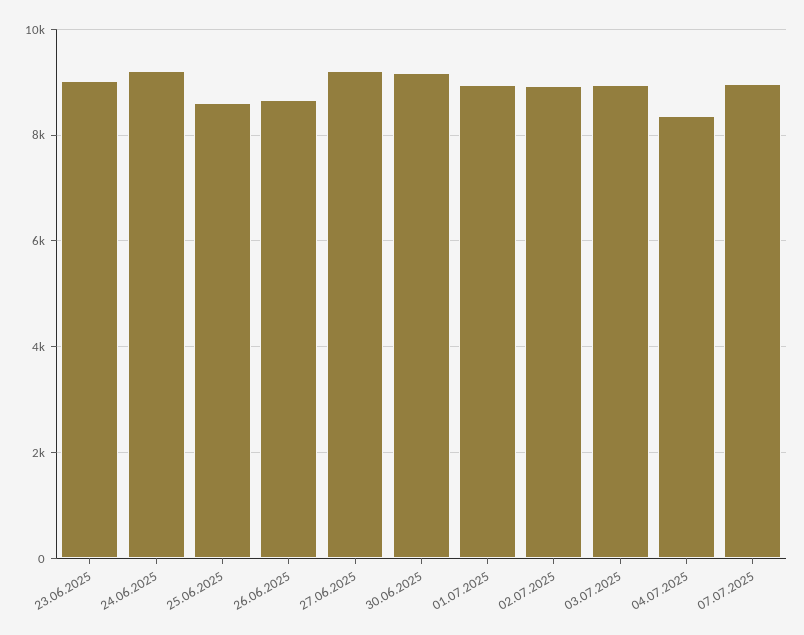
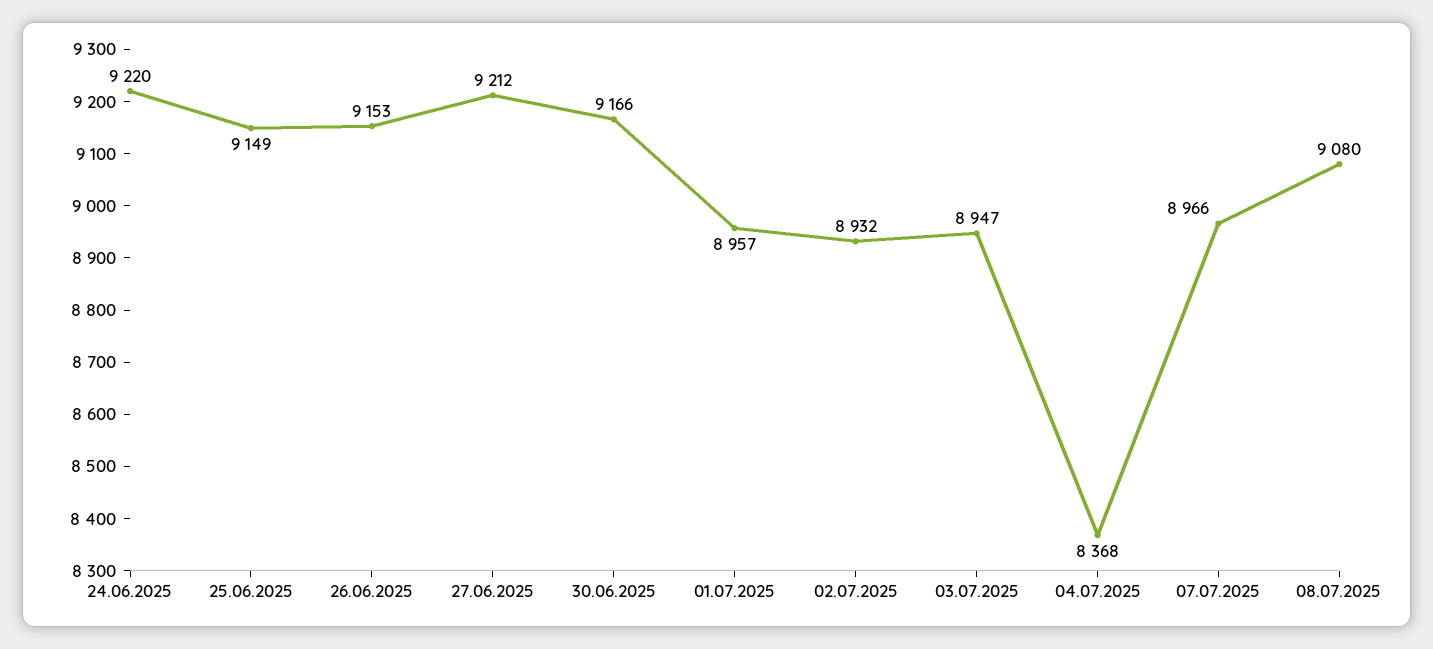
23.06.2025: 9000 -> none
25.06.2025: 8600 -> 9149
26.06.2025: 8600 -> 9153
08.07.2025: none -> 9080

